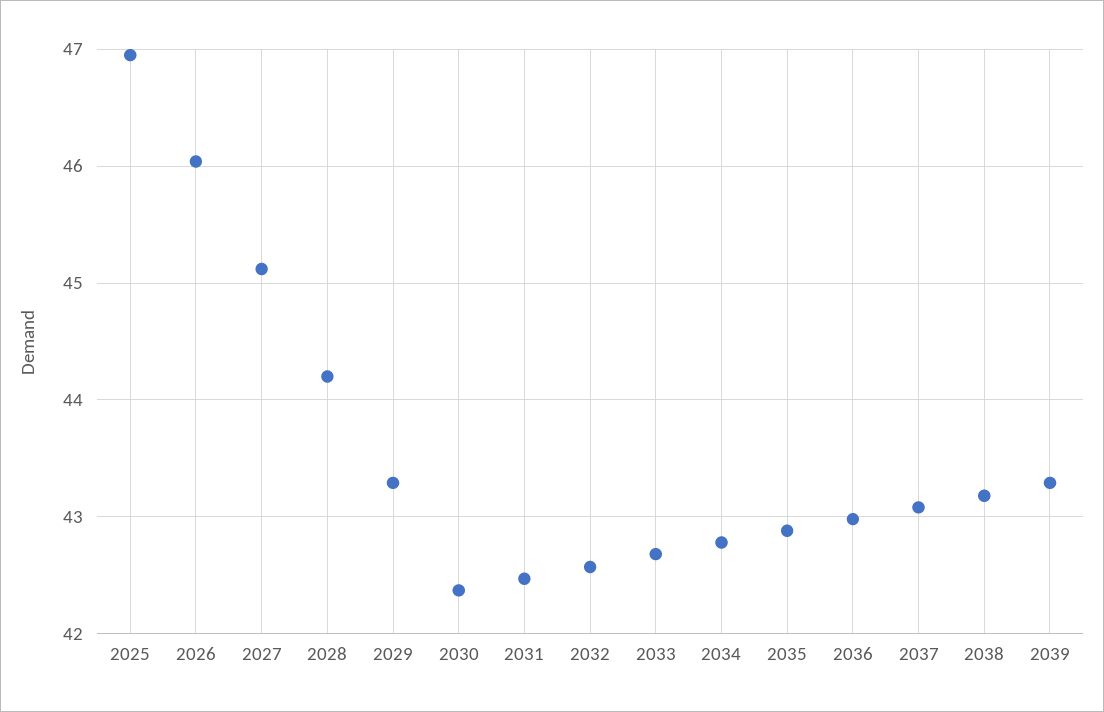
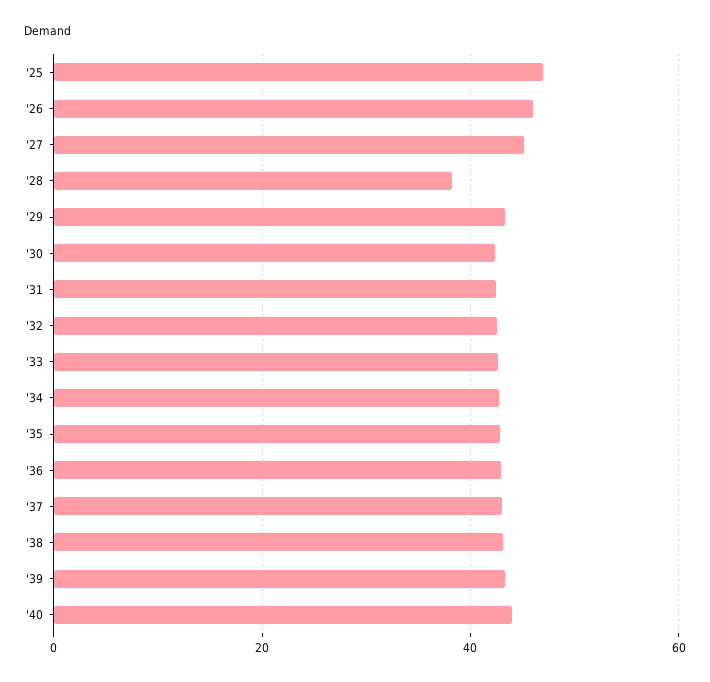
2028: 44.2 -> 38
'40: none -> 44

